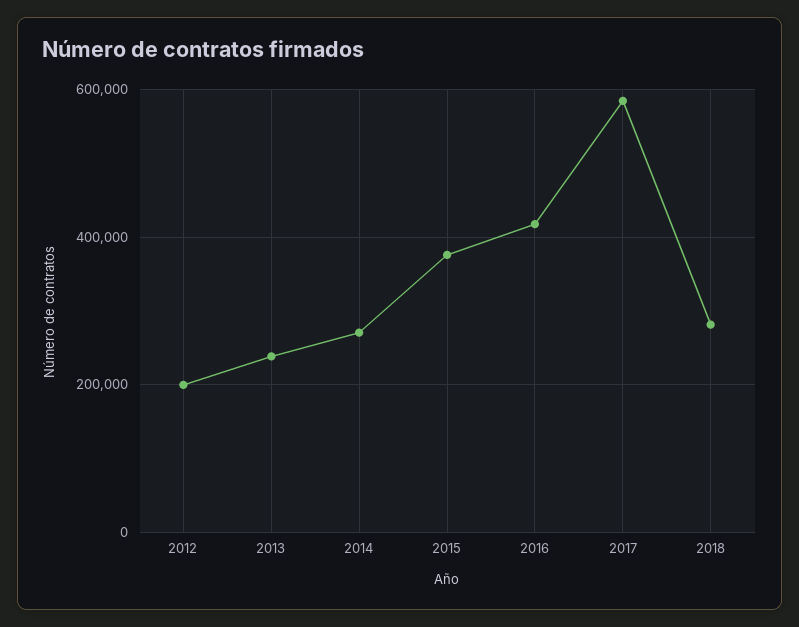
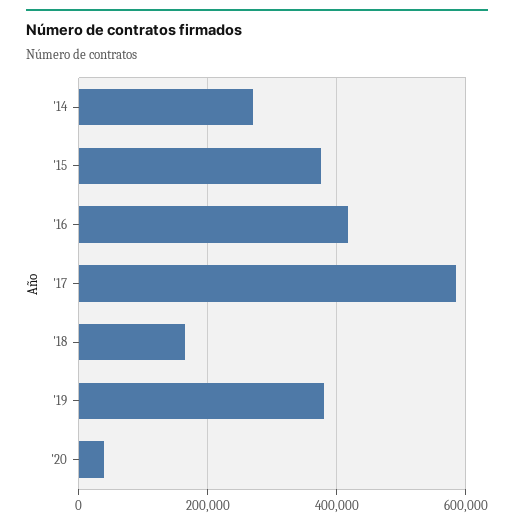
2012: 200000 -> none
2013: 240000 -> none
2018: 280000 -> 160000
'19: none -> 380000
'20: none -> 40000

